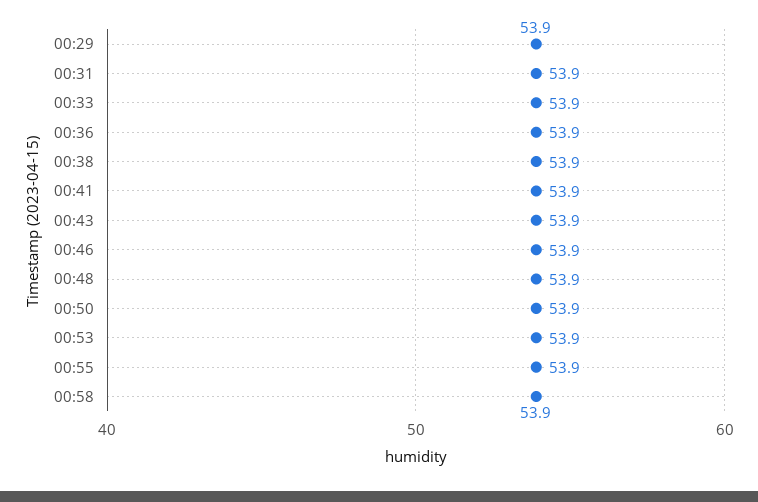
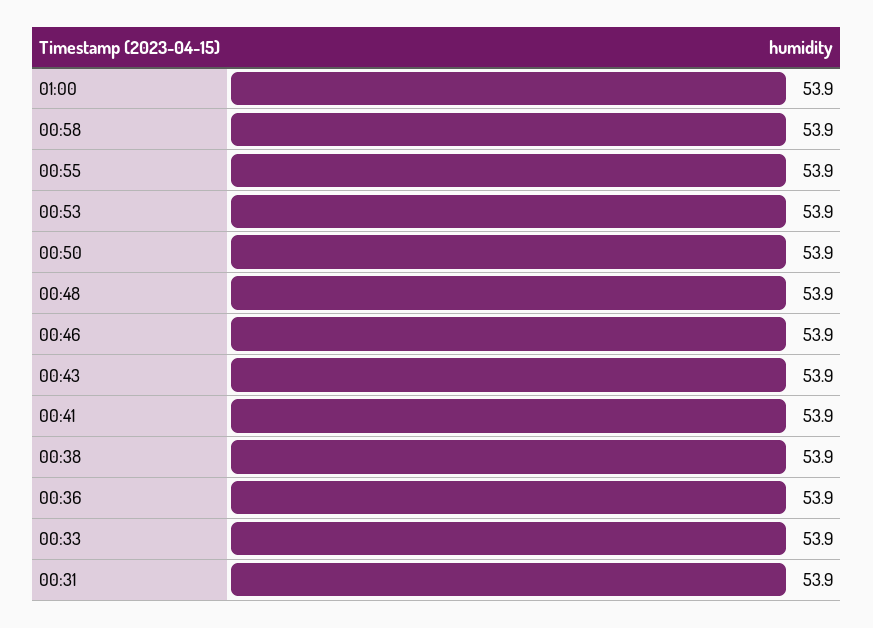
00:29: 53.9 -> none
01:00: none -> 53.9

